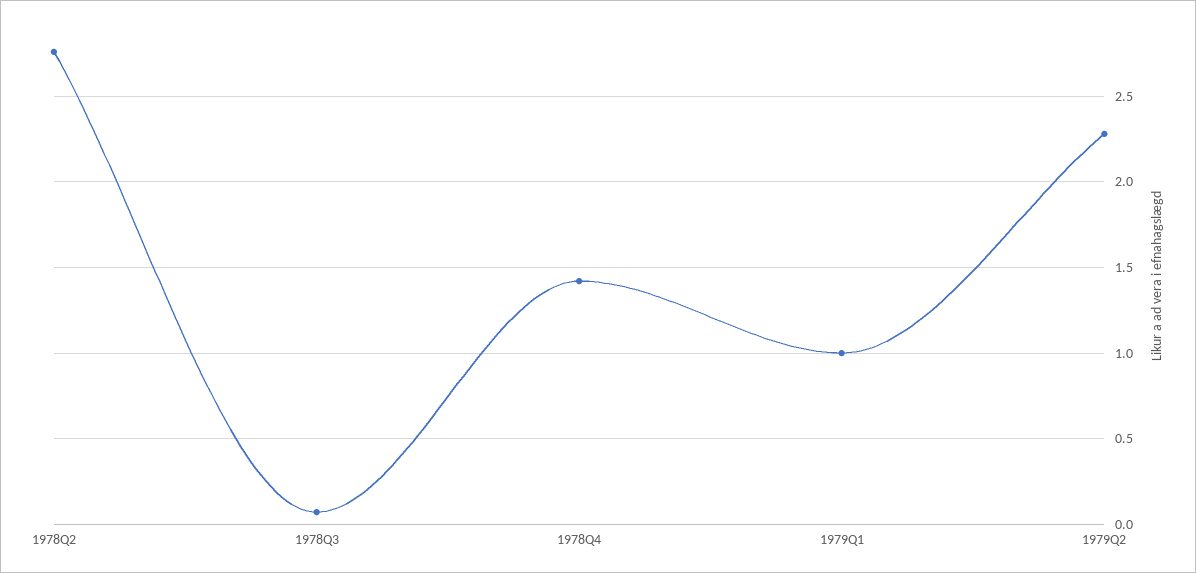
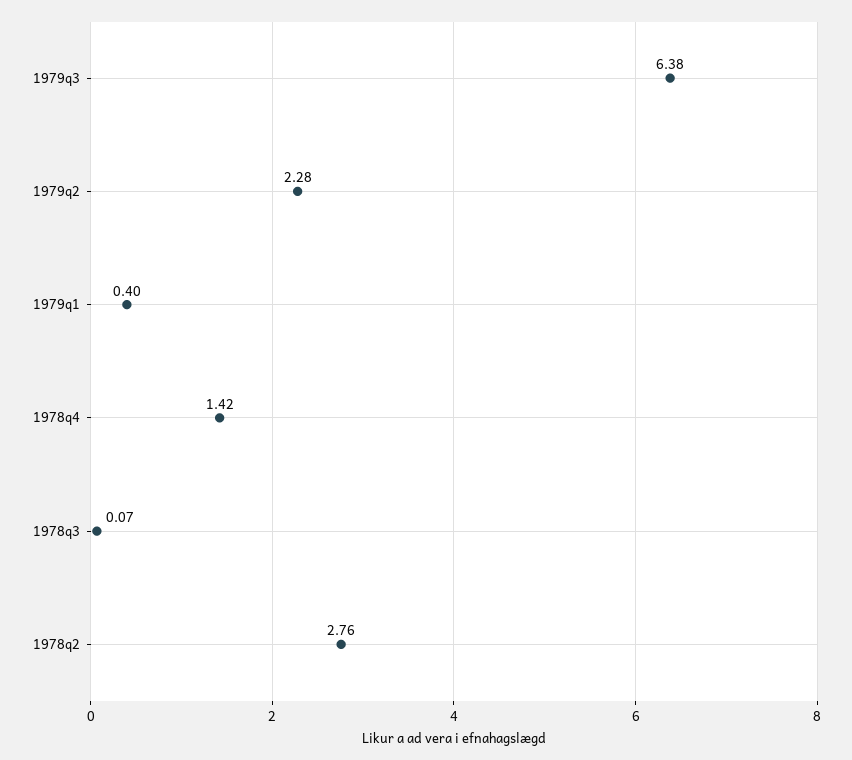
1979Q1: 1 -> 0.4
1979q3: none -> 6.38

